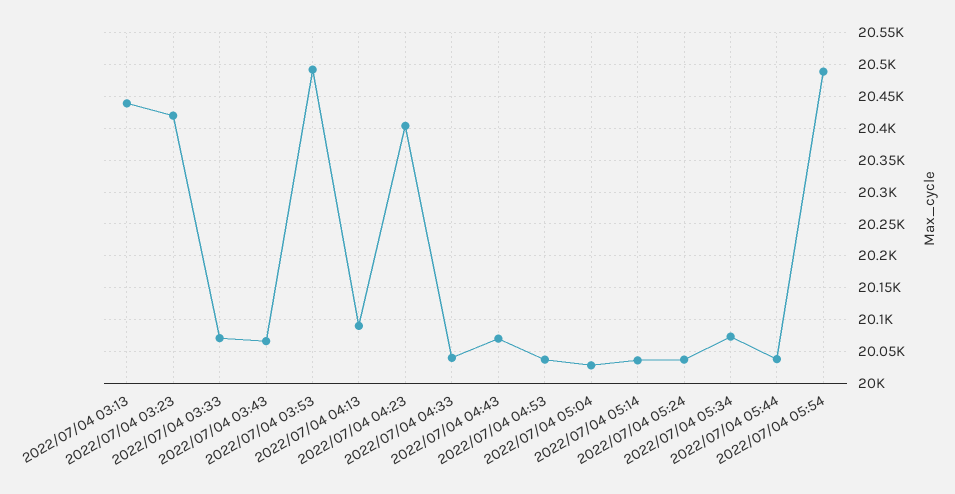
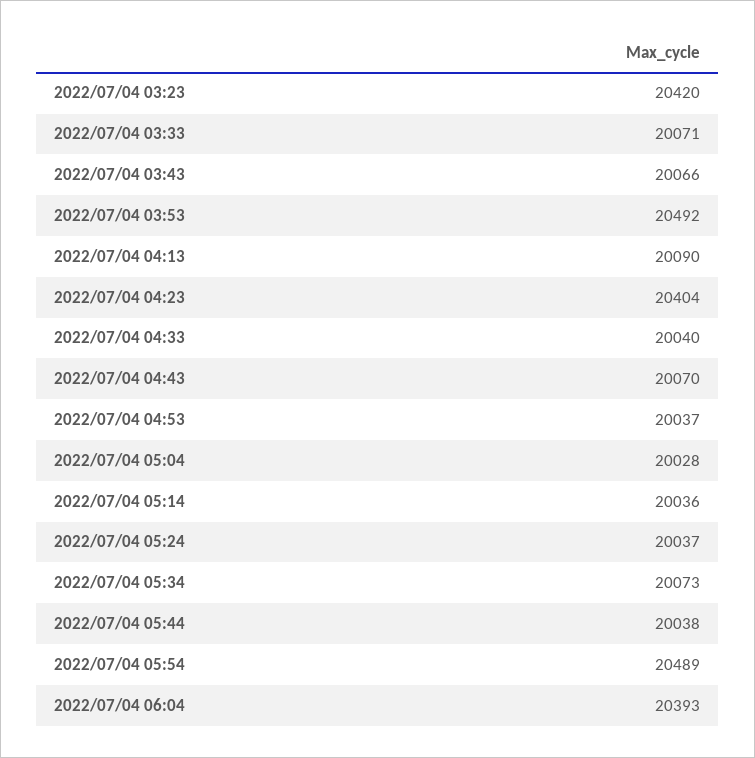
2022/07/04 03:13: 20440 -> none
2022/07/04 06:04: none -> 20393

